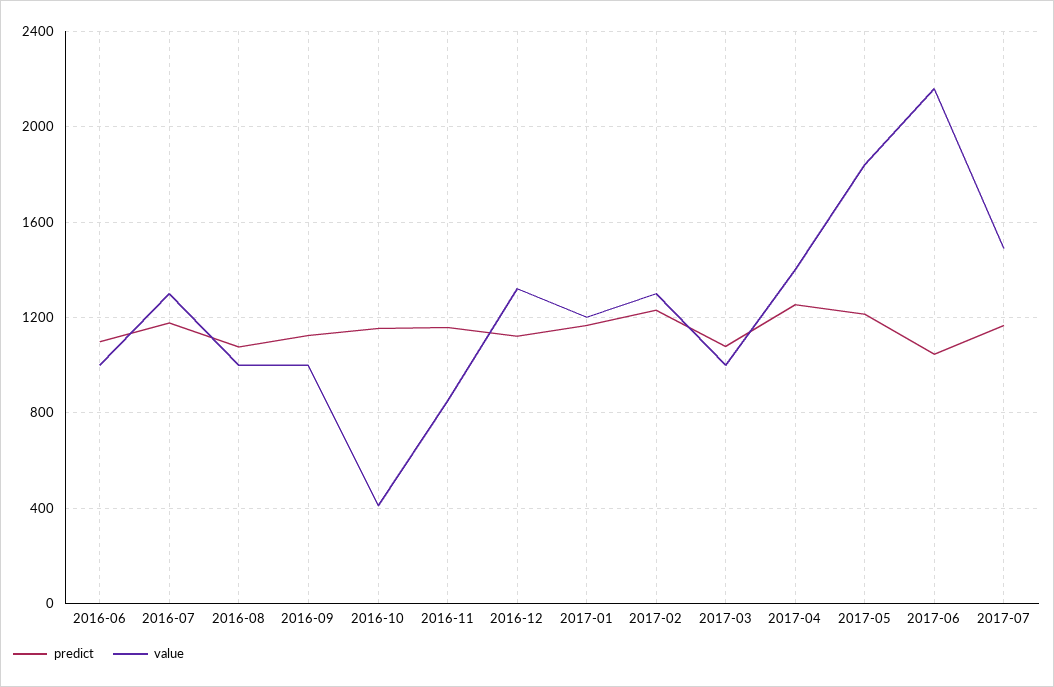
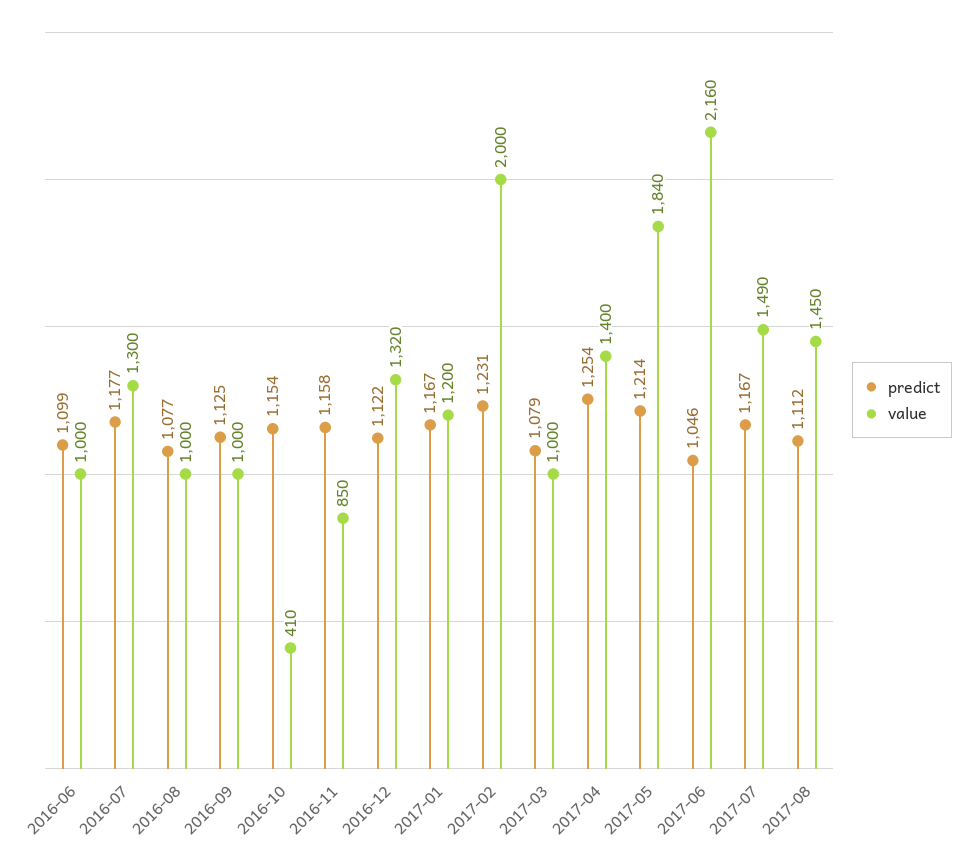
value, 2017-02: 1300 -> 2000
predict, 2017-08: none -> 1112
value, 2017-08: none -> 1450

